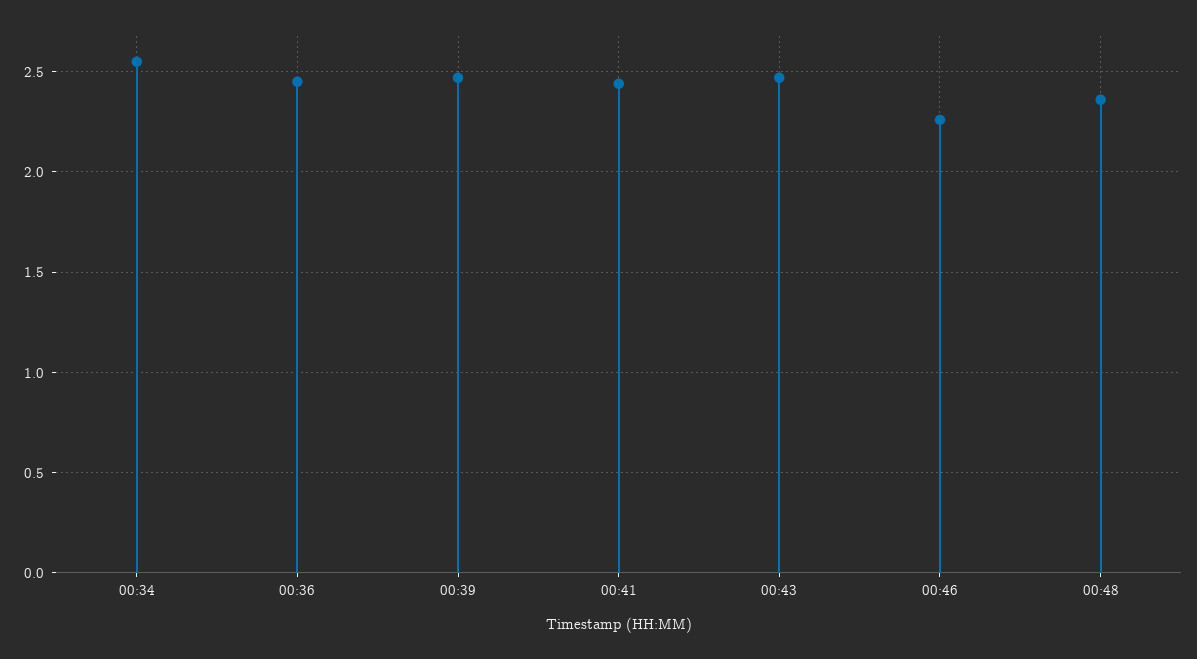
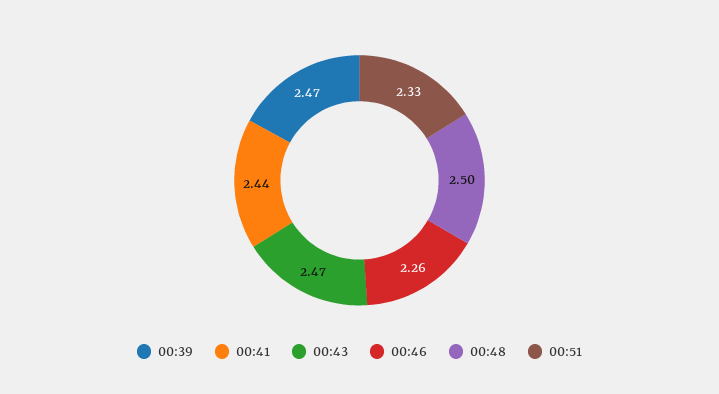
00:34: 2.55 -> none
00:36: 2.45 -> none
00:48: 2.35 -> 2.5
00:51: none -> 2.33

